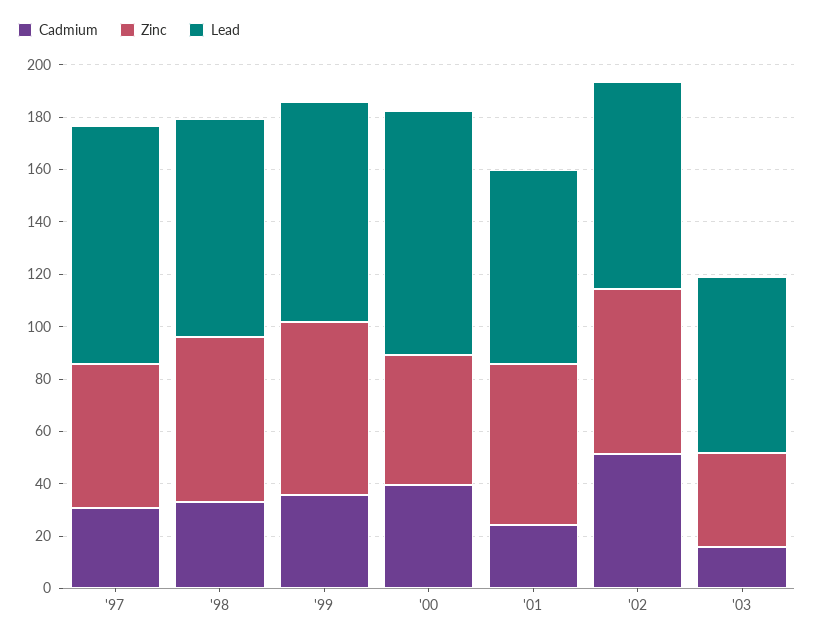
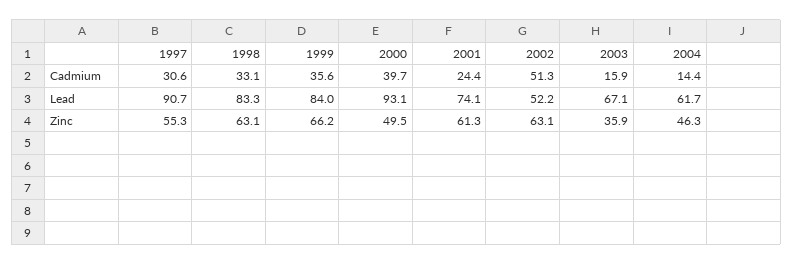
Lead, '02: 80 -> 52.2
Cadmium, 2004: none -> 14.4
Lead, 2004: none -> 61.7
Zinc, 2004: none -> 46.3

